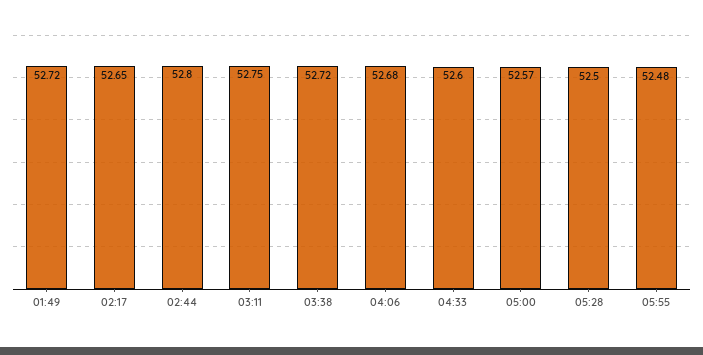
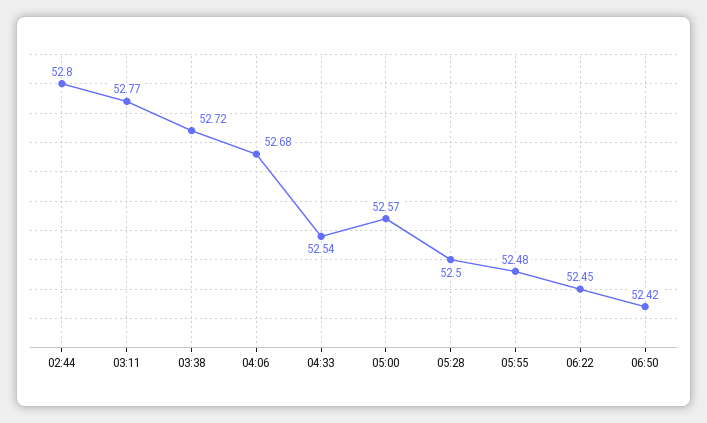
01:49: 52.72 -> none
02:17: 52.65 -> none
03:11: 52.75 -> 52.77
04:33: 52.6 -> 52.54
06:22: none -> 52.45
06:50: none -> 52.42

